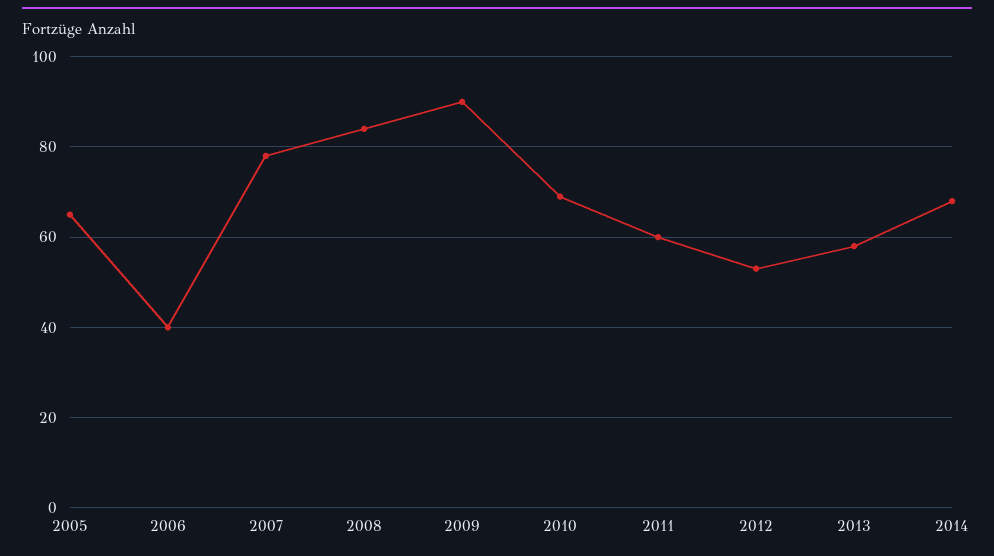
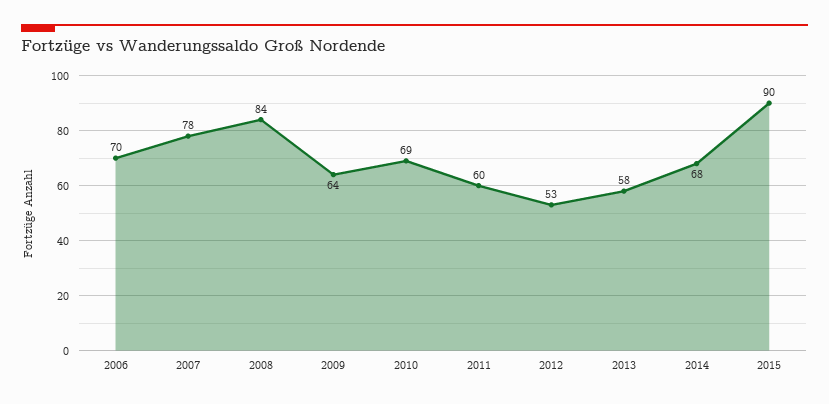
2005: 65 -> none
2006: 40 -> 70
2009: 90 -> 64
2015: none -> 90

